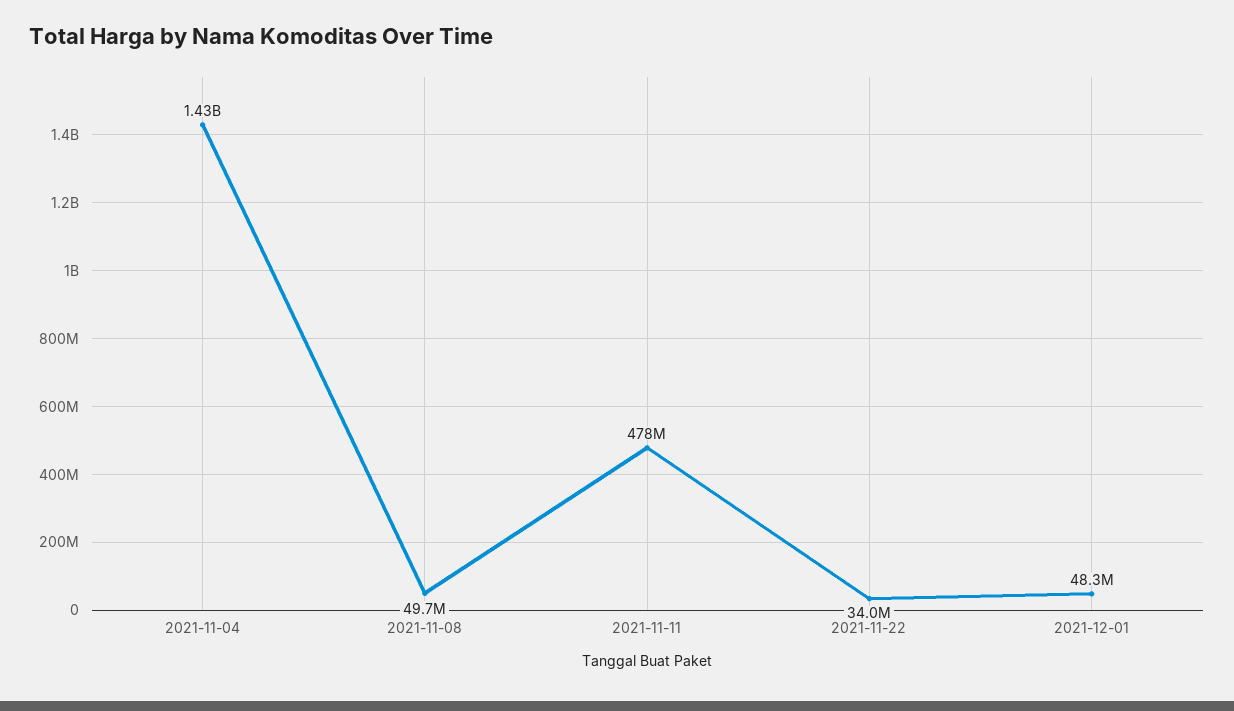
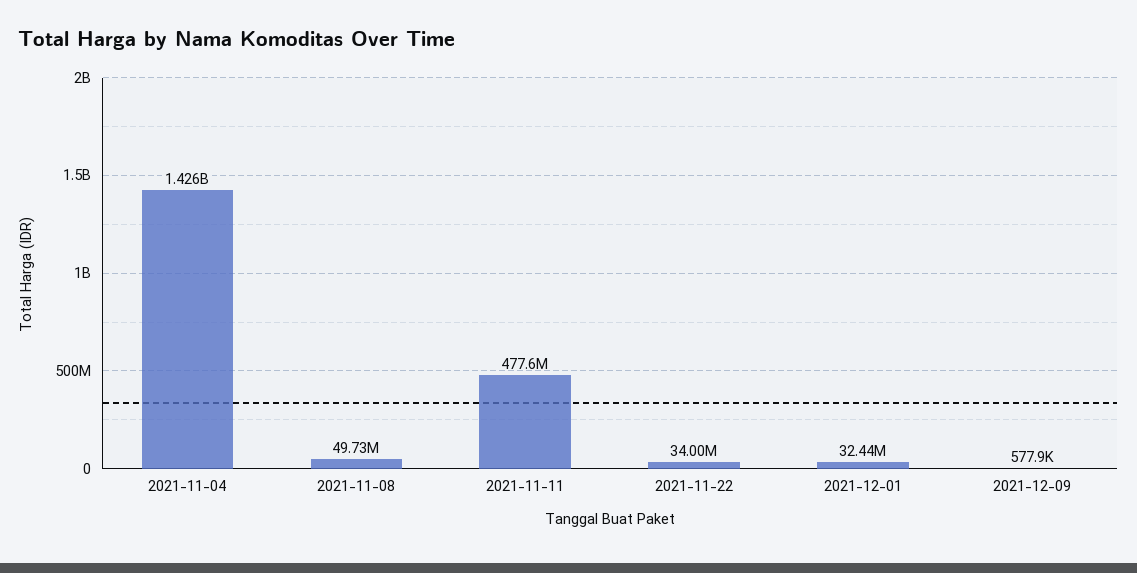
2021-12-01: 48300000 -> 32440000
2021-12-09: none -> 577900

